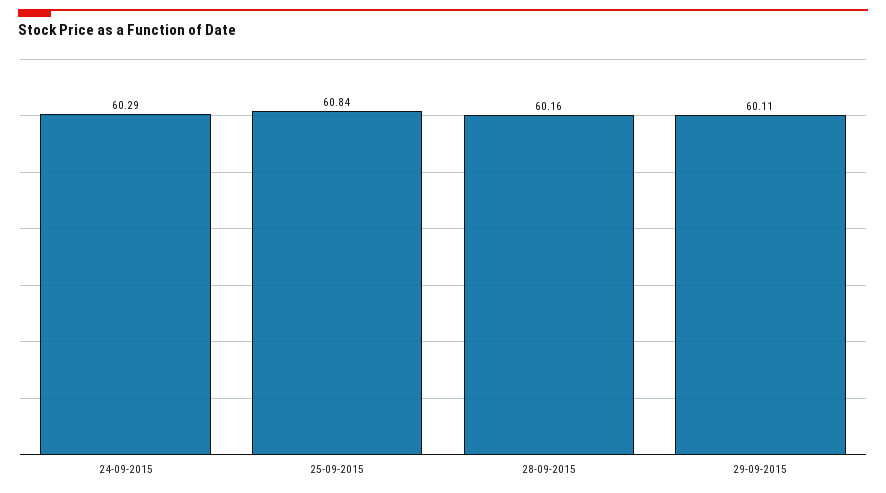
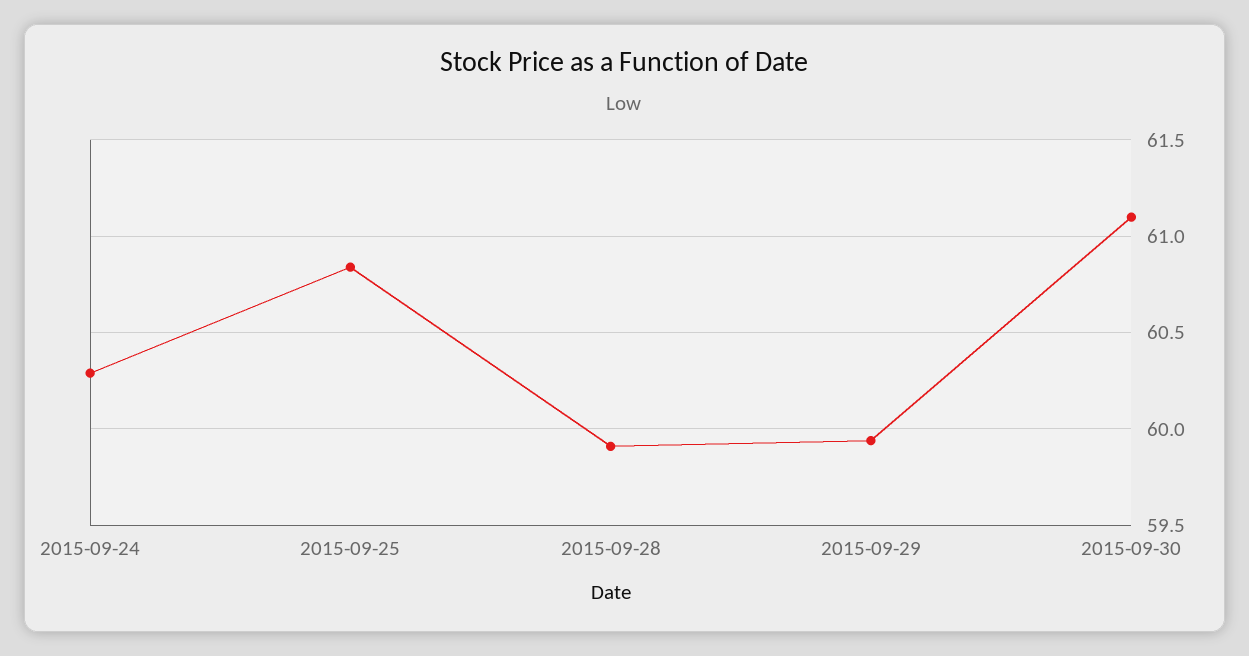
28-09-2015: 60.16 -> 59.9
29-09-2015: 60.11 -> 59.95
2015-09-30: none -> 61.1

